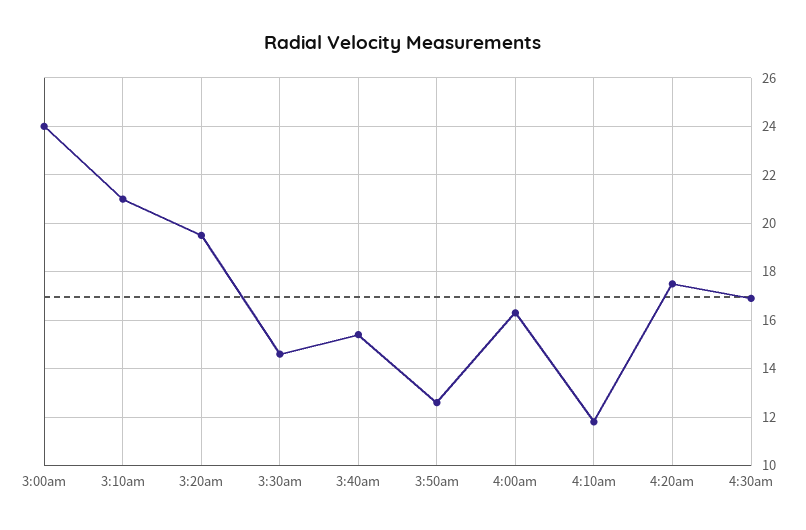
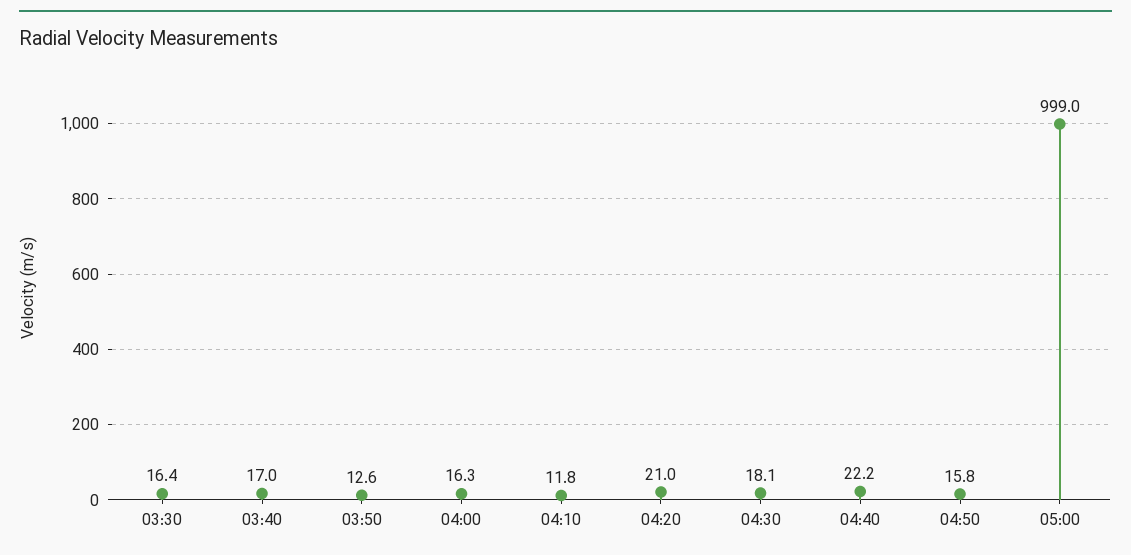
3:00am: 24 -> none
3:10am: 21 -> none
3:20am: 19.5 -> none
3:30am: 14.5 -> 16.4
3:40am: 15.5 -> 17
4:20am: 17.5 -> 21
4:30am: 17 -> 18.1
04:40: none -> 22.2
04:50: none -> 15.8
05:00: none -> 999

